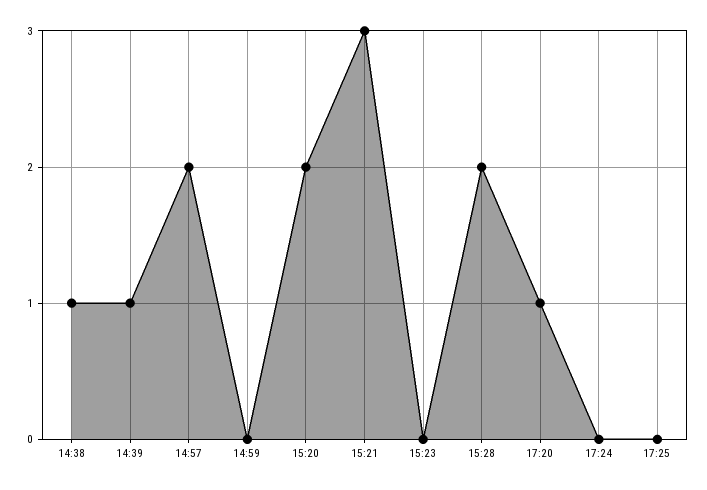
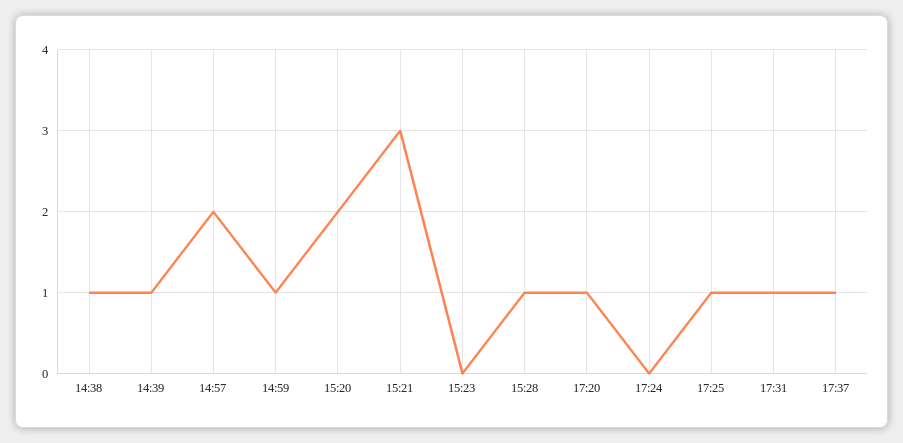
14:59: 0 -> 1
15:28: 2 -> 1
17:25: 0 -> 1
17:31: none -> 1
17:37: none -> 1

